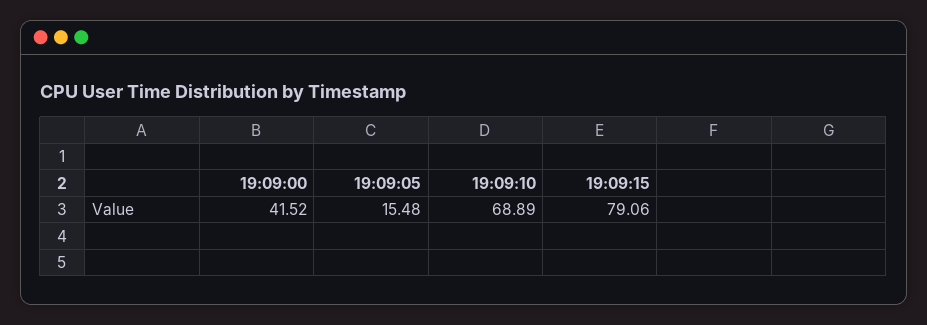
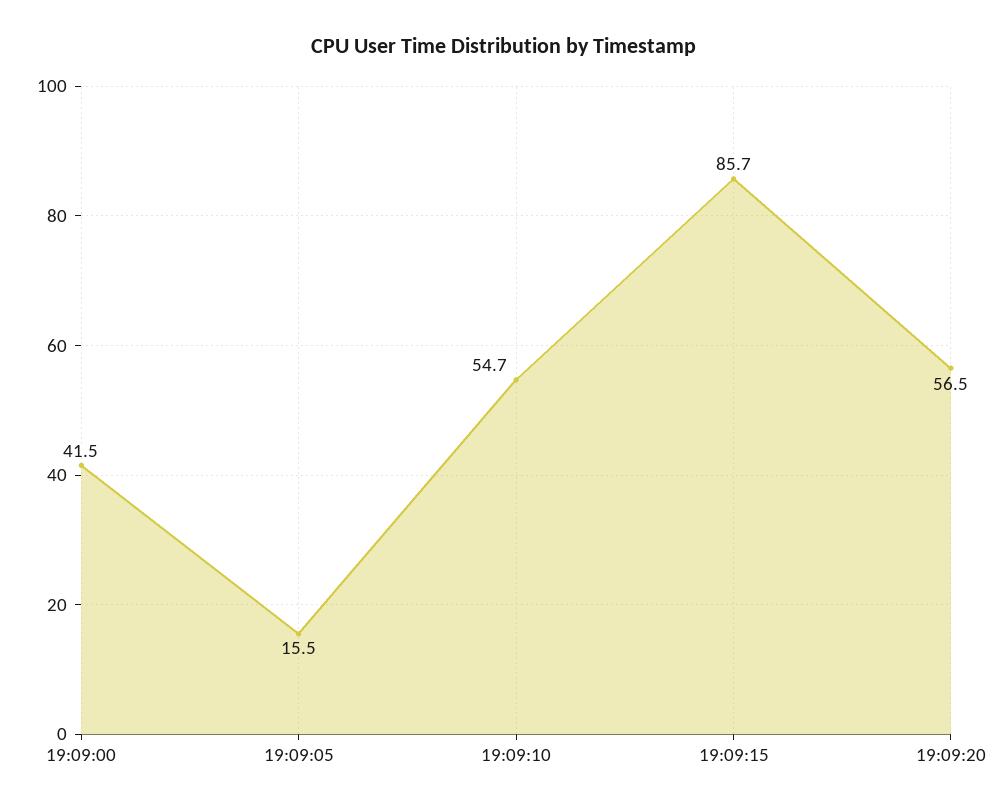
19:09:10: 68.89 -> 54.7
19:09:15: 79.06 -> 85.7
19:09:20: none -> 56.5

